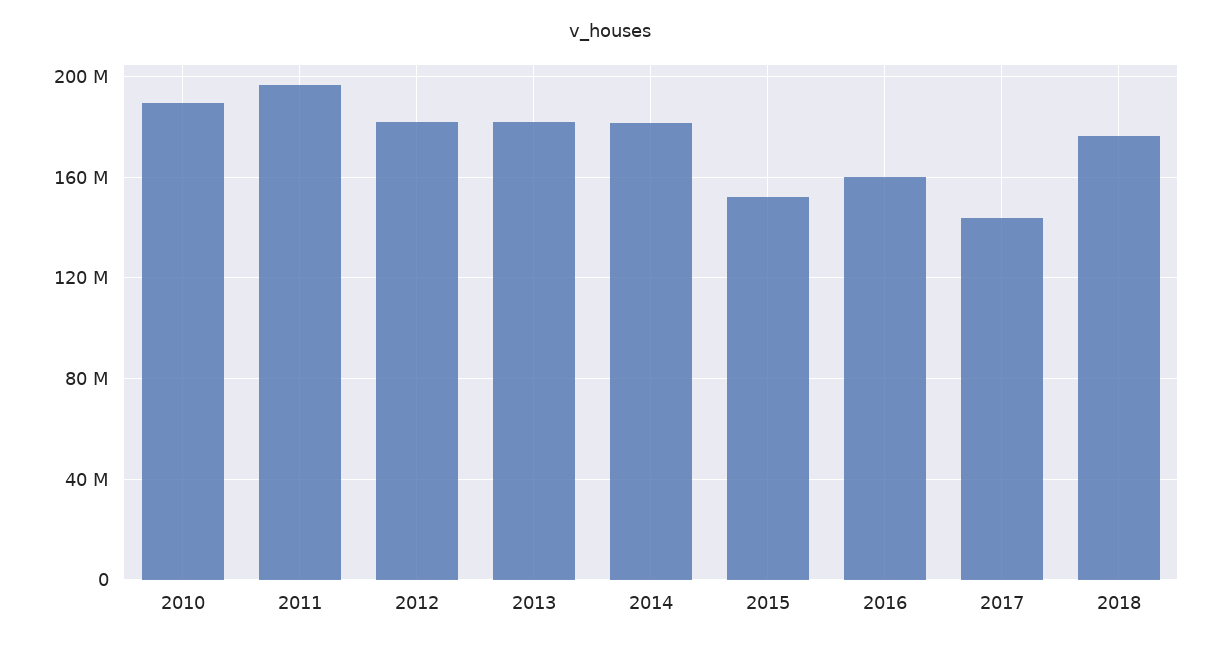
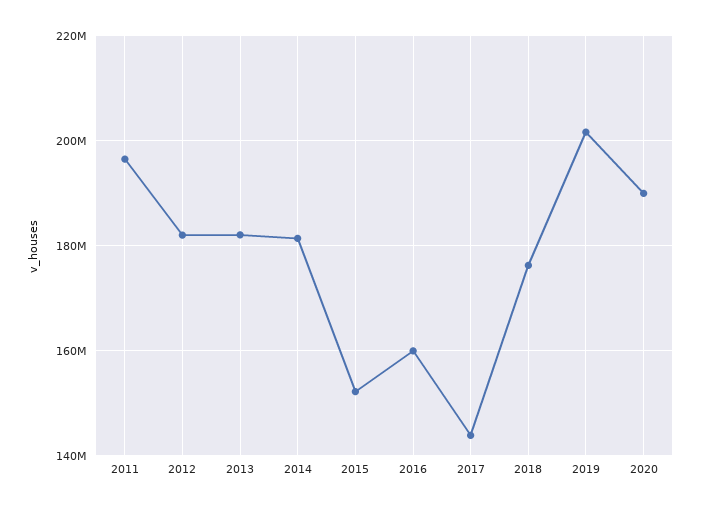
2010: 190000000 -> none
2019: none -> 202000000
2020: none -> 190000000

